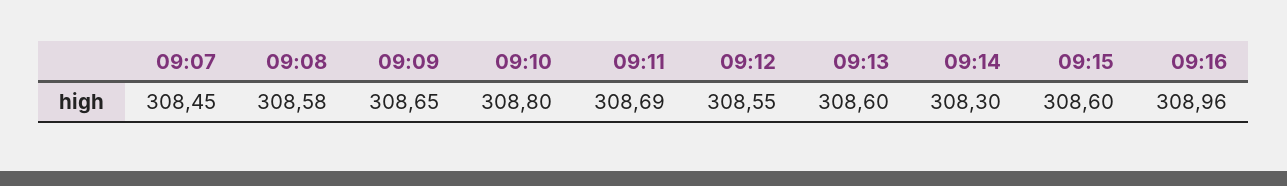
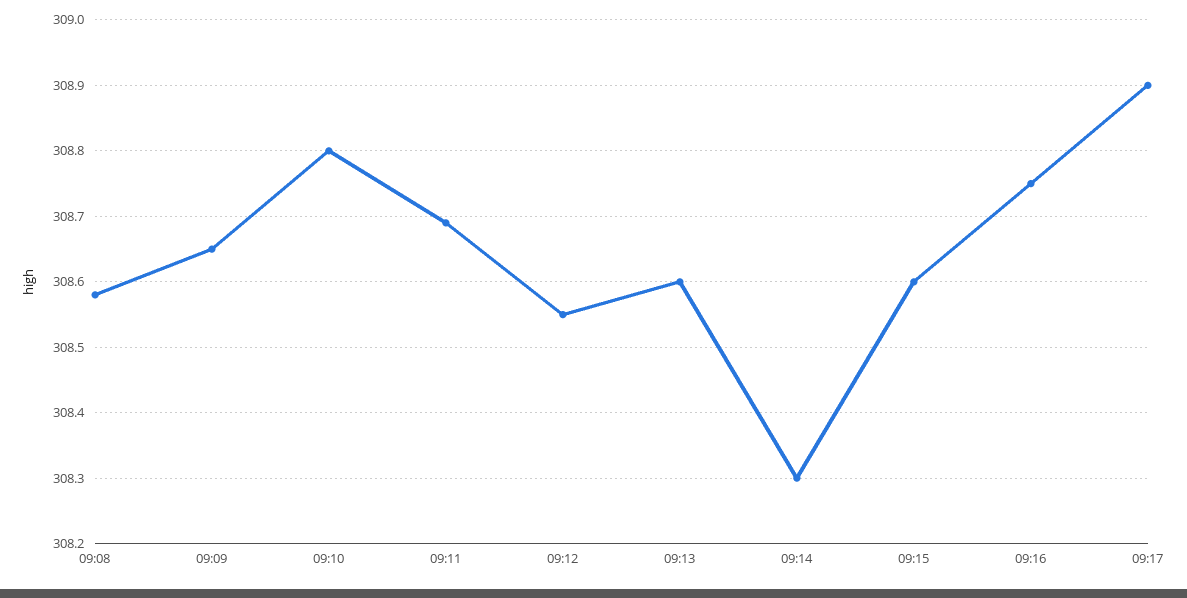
09:07: 308.45 -> none
09:16: 308.96 -> 308.75
09:17: none -> 308.9

